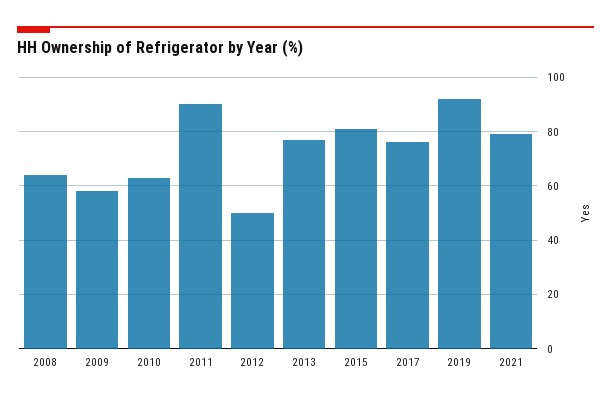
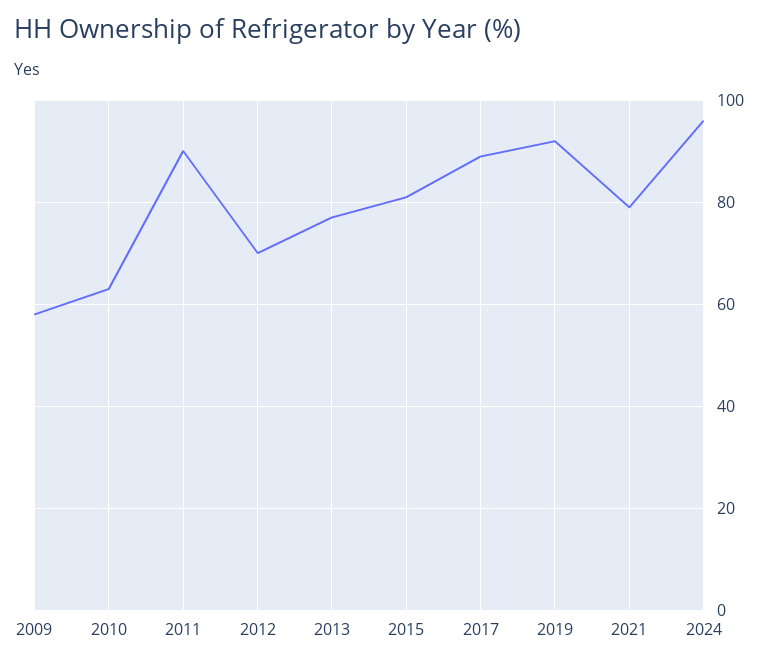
2008: 65 -> none
2012: 50 -> 70
2017: 75 -> 90
2024: none -> 95

